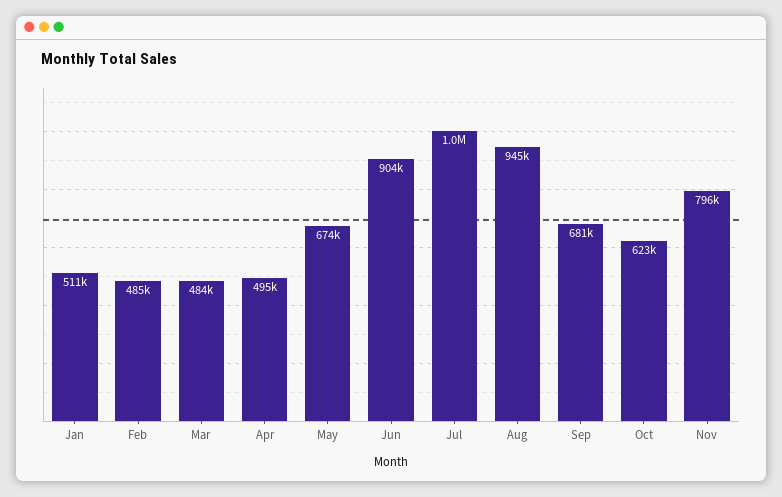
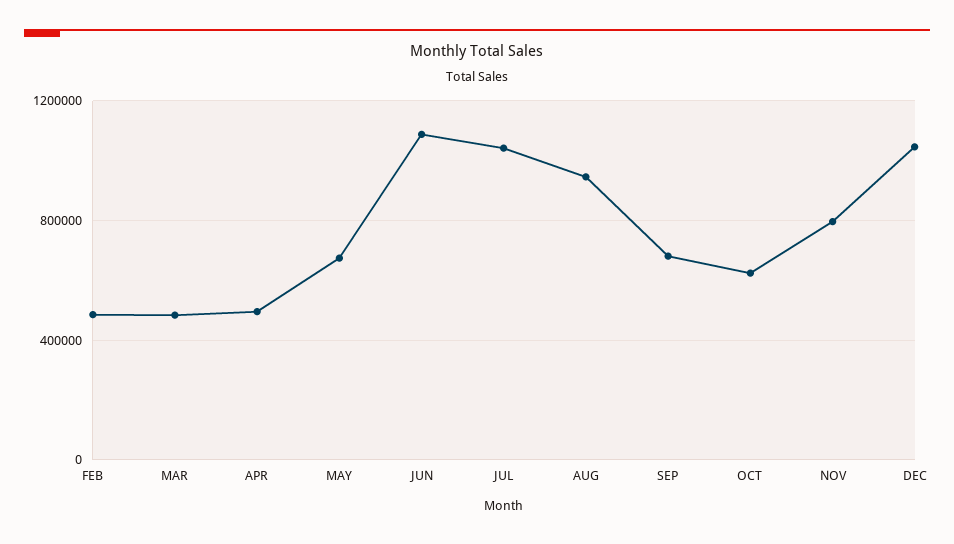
Jan: 511000 -> none
Jun: 904000 -> 1100000
DEC: none -> 1050000

